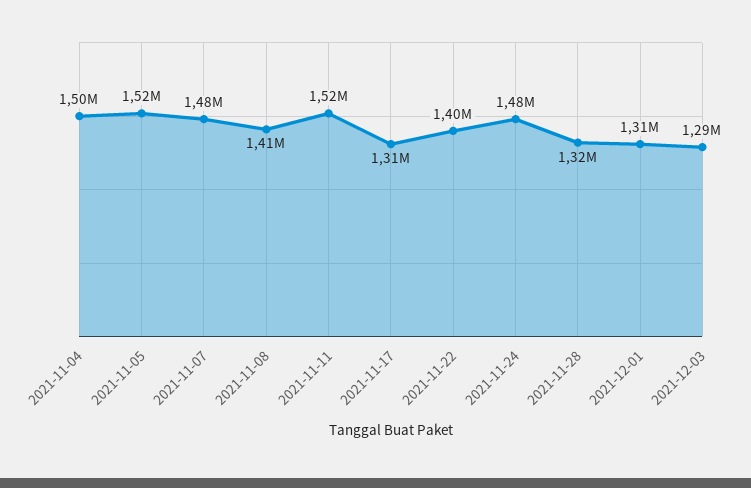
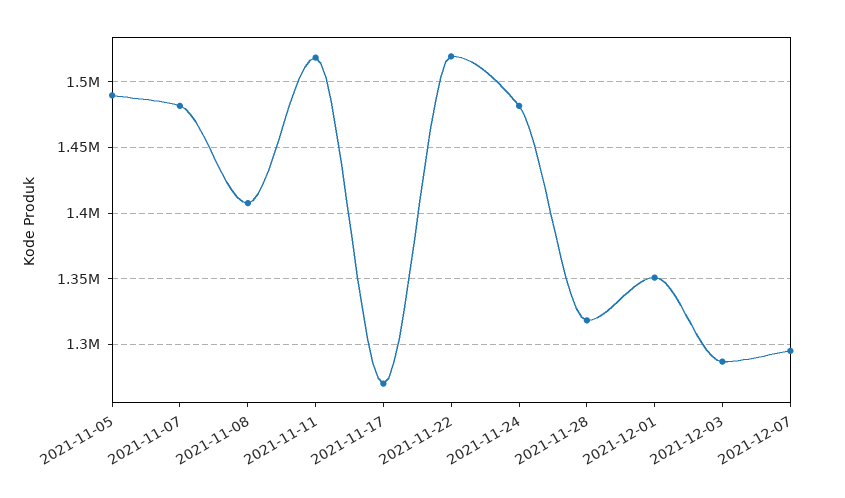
2021-11-04: 1500000 -> none
2021-11-05: 1520000 -> 1490000
2021-11-17: 1310000 -> 1270000
2021-11-22: 1400000 -> 1520000
2021-12-01: 1310000 -> 1350000
2021-12-07: none -> 1295000

